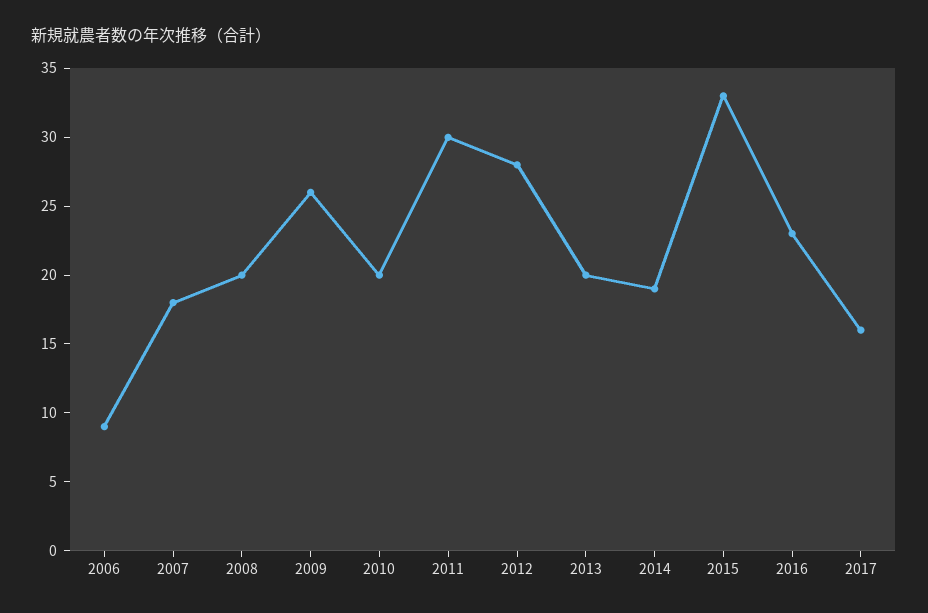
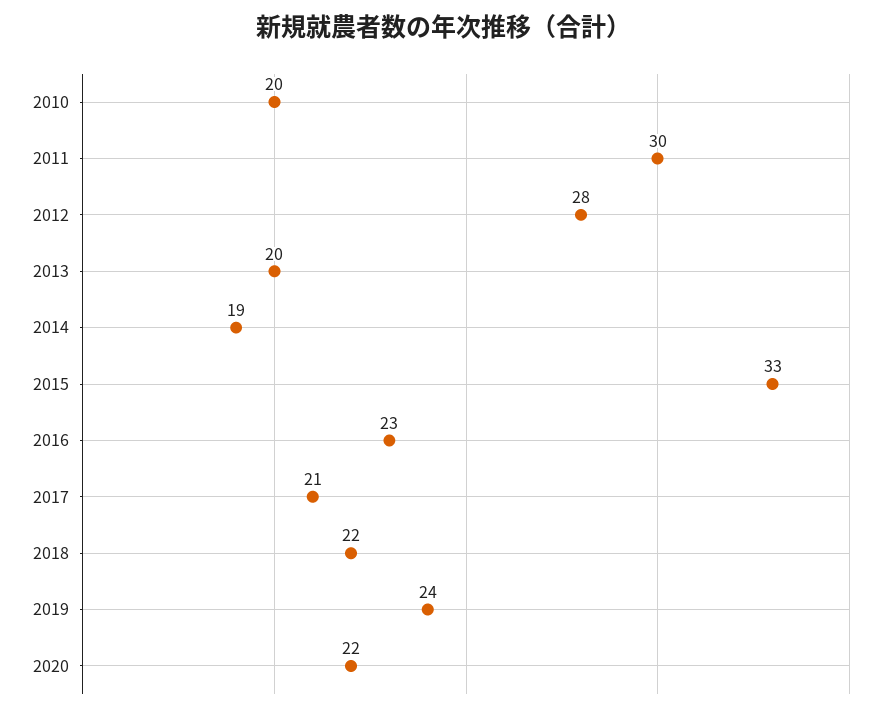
2006: 9 -> none
2007: 18 -> none
2008: 20 -> none
2009: 26 -> none
2017: 16 -> 21
2018: none -> 22
2019: none -> 24
2020: none -> 22

